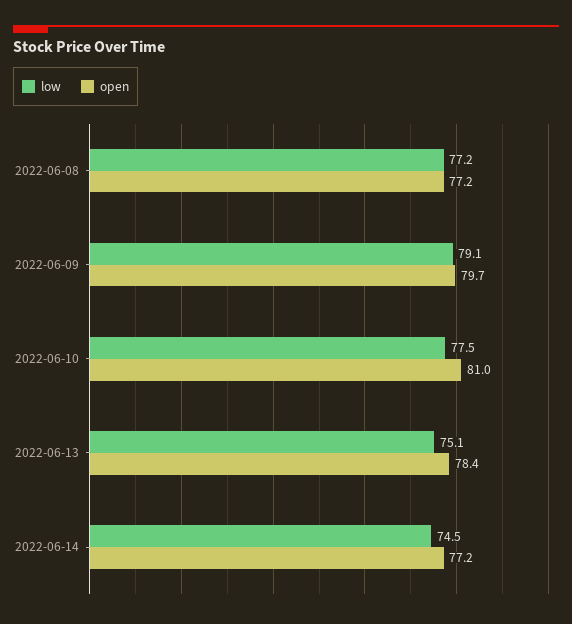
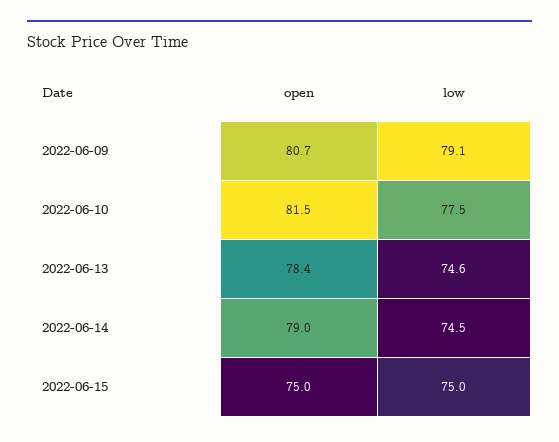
low, 2022-06-08: 77.2 -> none
open, 2022-06-08: 77.2 -> none
open, 2022-06-09: 79.7 -> 80.7
open, 2022-06-10: 81 -> 81.5
low, 2022-06-13: 75.1 -> 74.6
open, 2022-06-14: 77.2 -> 79
open, 2022-06-15: none -> 75
low, 2022-06-15: none -> 75

